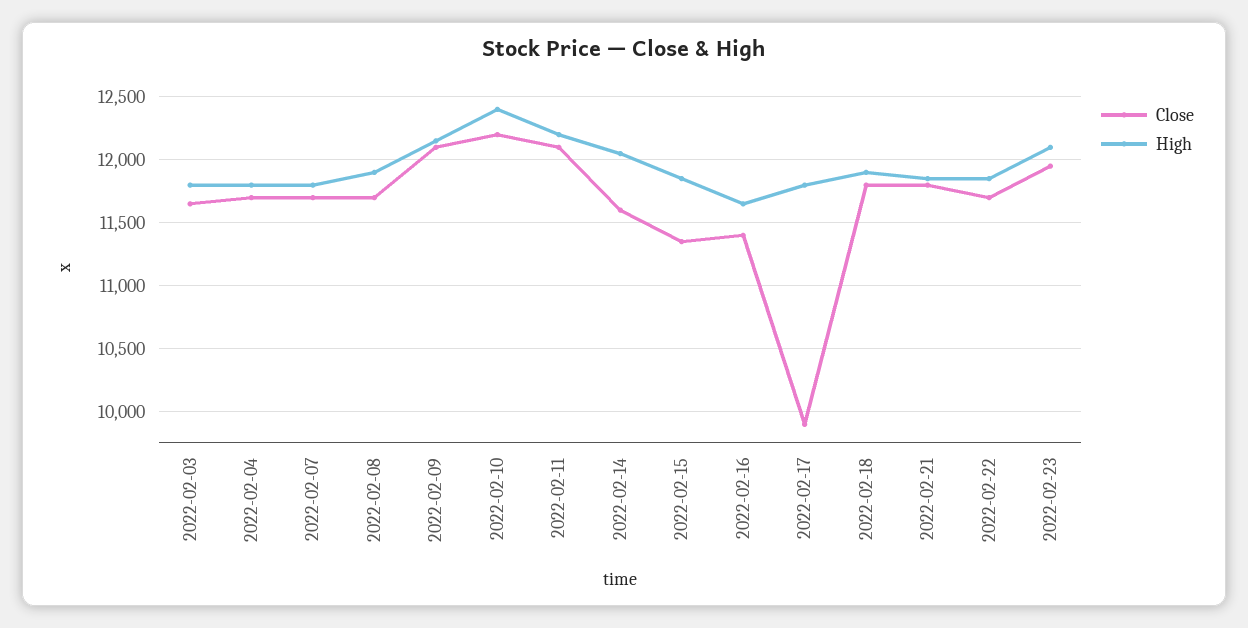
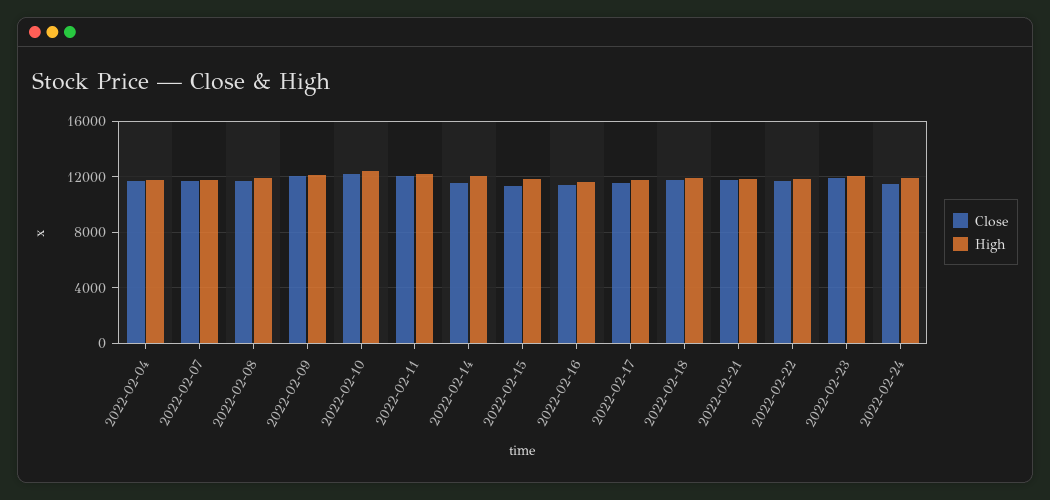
Close, 2022-02-03: 11650 -> none
High, 2022-02-03: 11800 -> none
Close, 2022-02-17: 9900 -> 11500
Close, 2022-02-24: none -> 11500
High, 2022-02-24: none -> 12000

